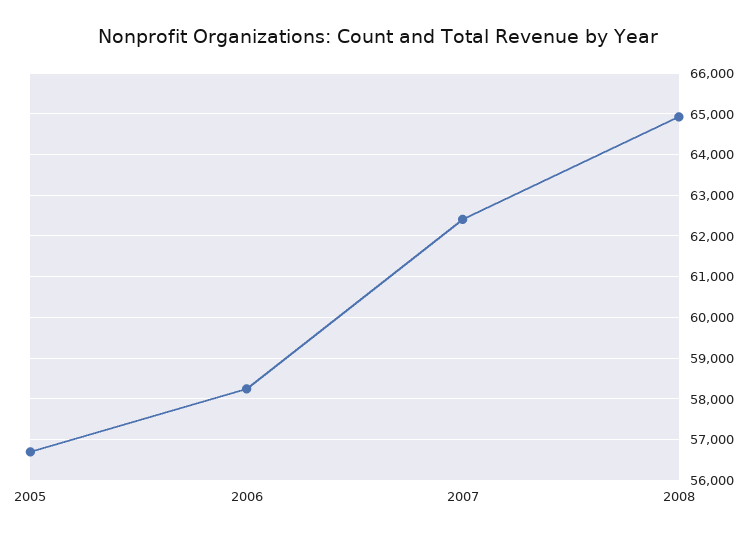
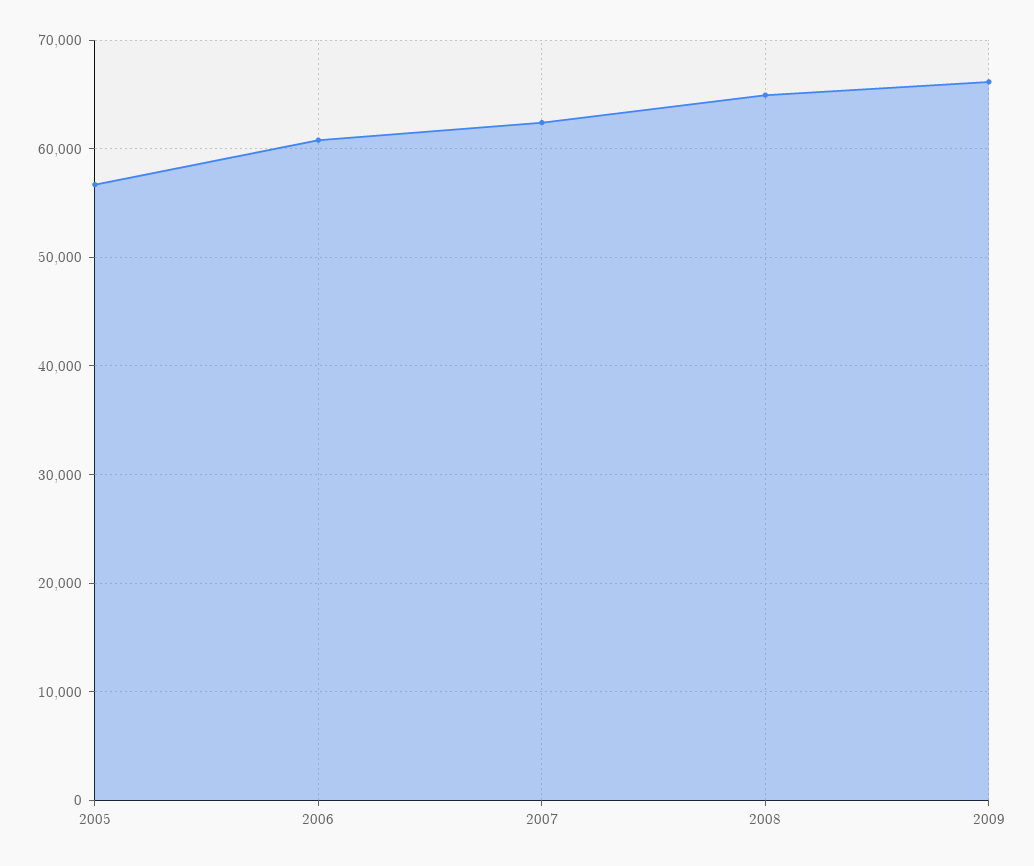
2006: 58200 -> 61000
2009: none -> 66000

